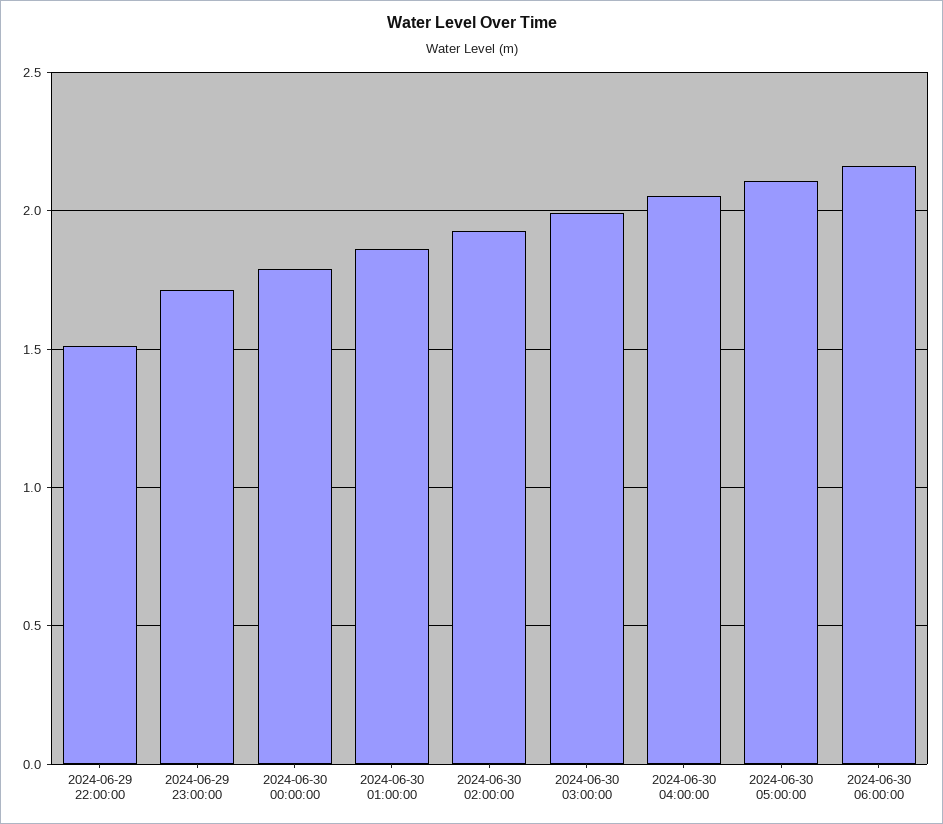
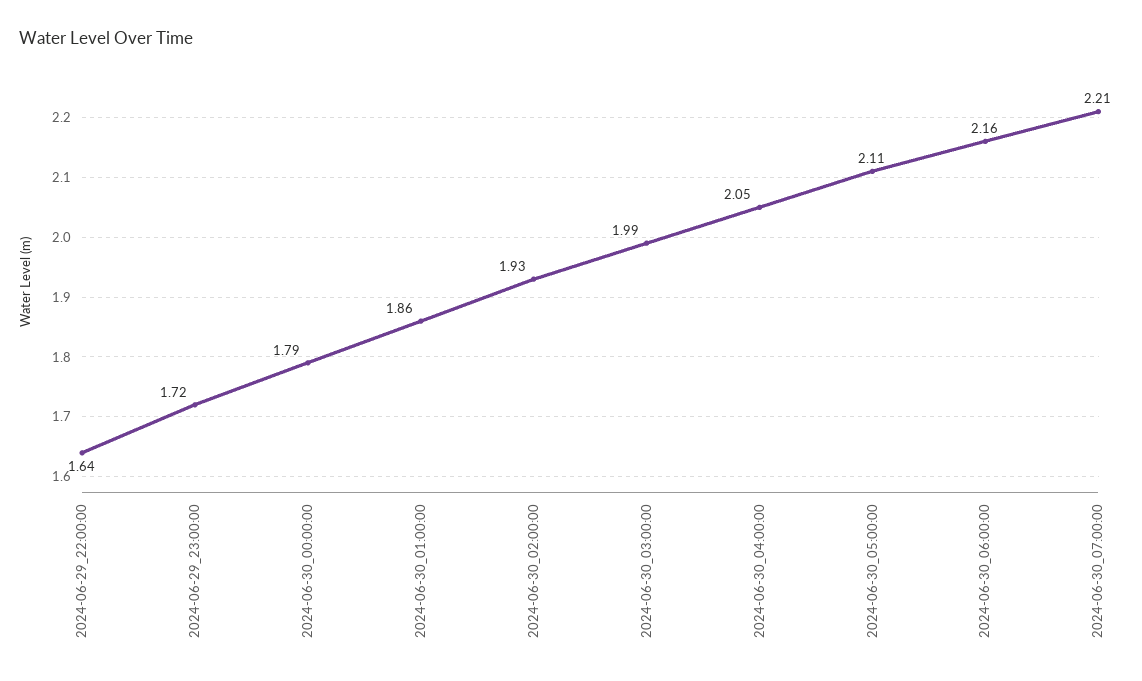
2024-06-29 22:00:00: 1.5 -> 1.64
2024-06-30_07:00:00: none -> 2.21

